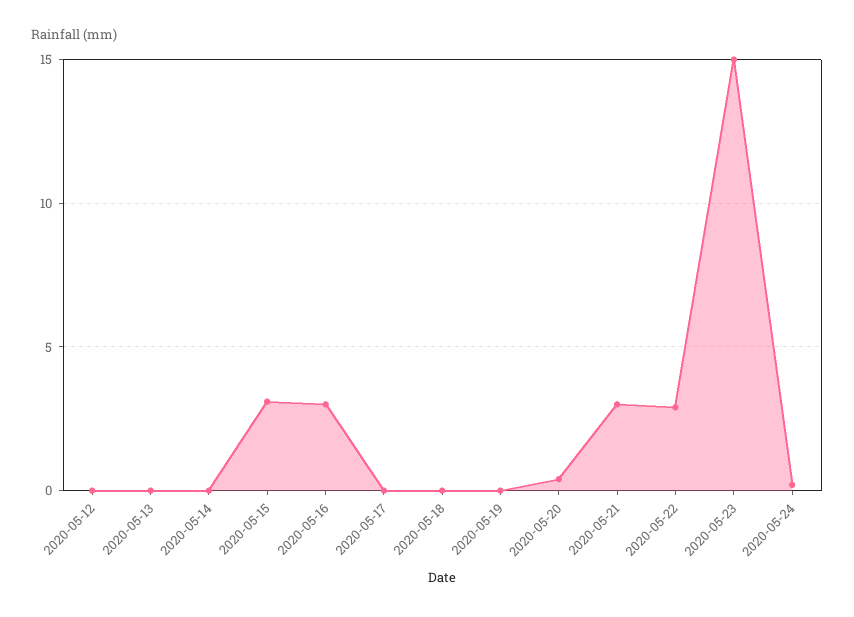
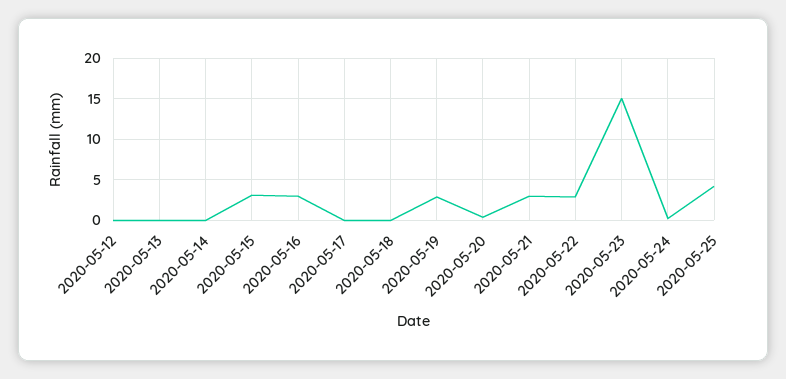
2020-05-19: 0 -> 3
2020-05-25: none -> 4

